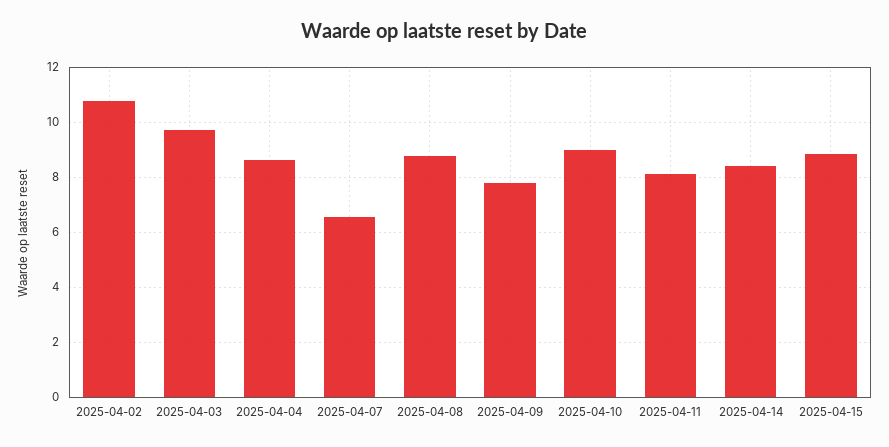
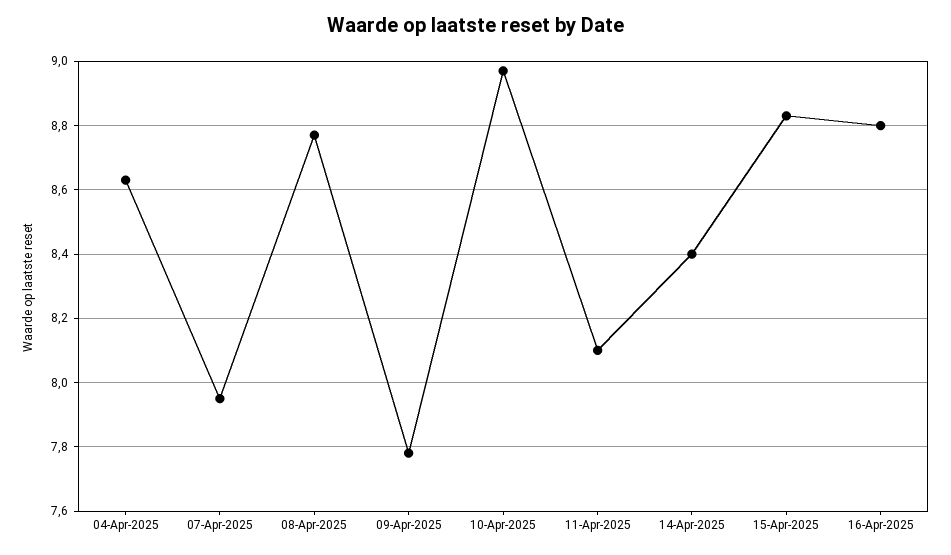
2025-04-02: 10.75 -> none
2025-04-03: 9.75 -> none
2025-04-07: 6.5 -> 7.95
16-Apr-2025: none -> 8.8

